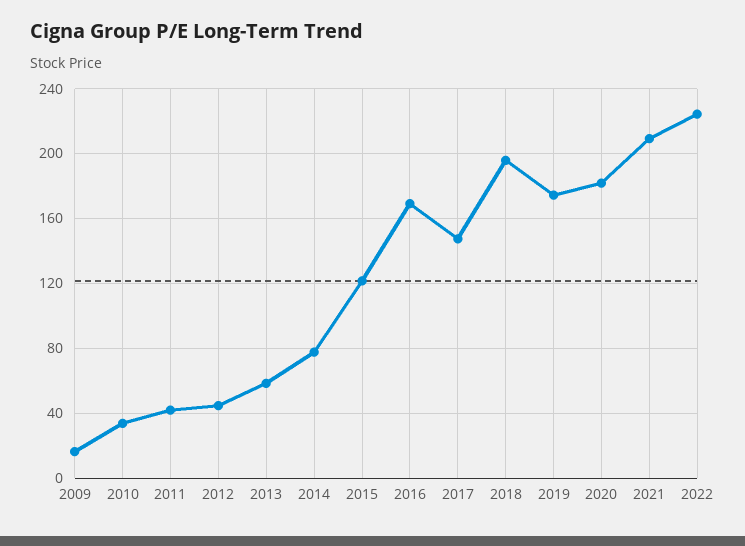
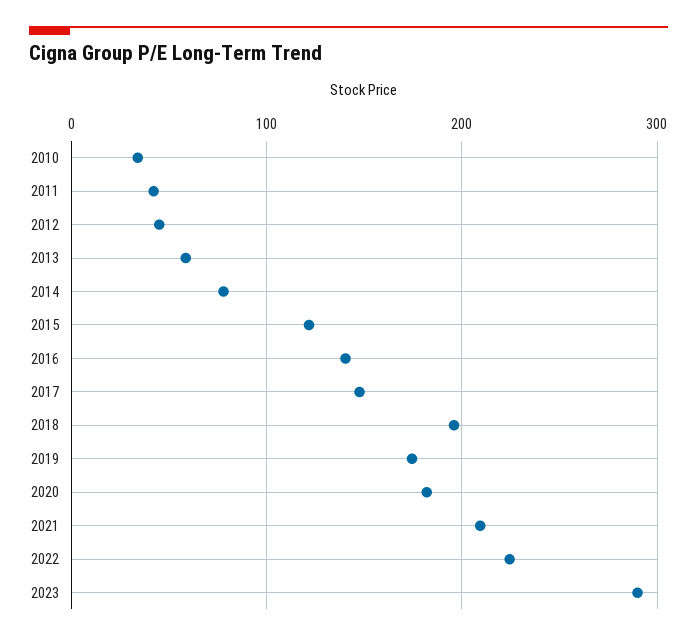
2009: 15 -> none
2016: 170 -> 140
2023: none -> 290

